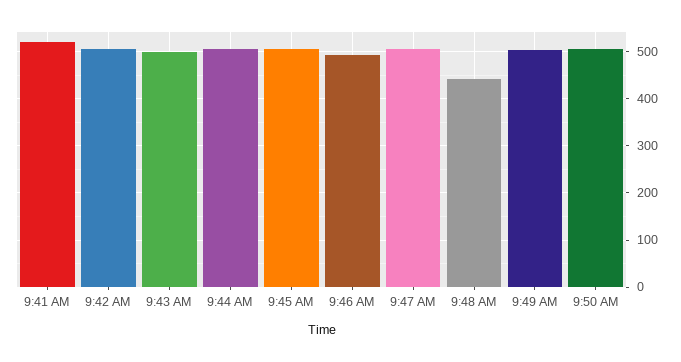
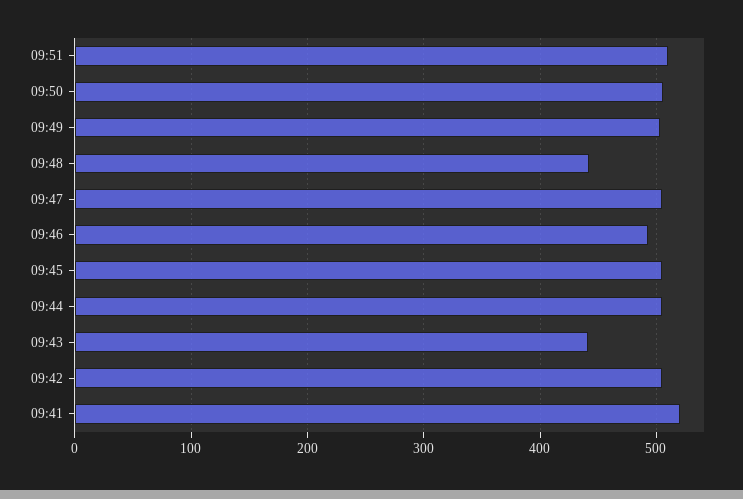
9:43 AM: 500 -> 440
09:51: none -> 510

